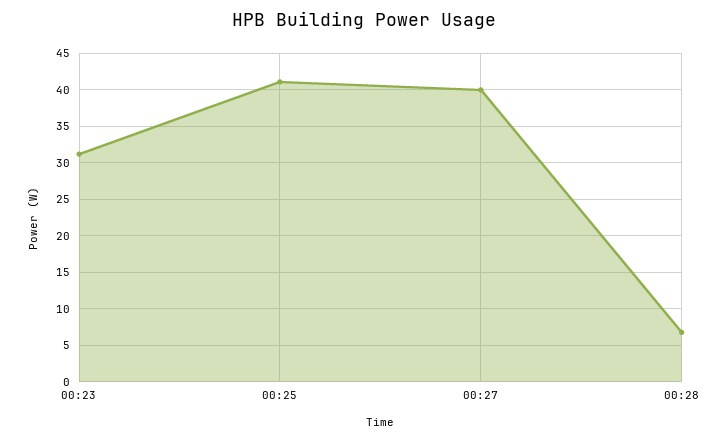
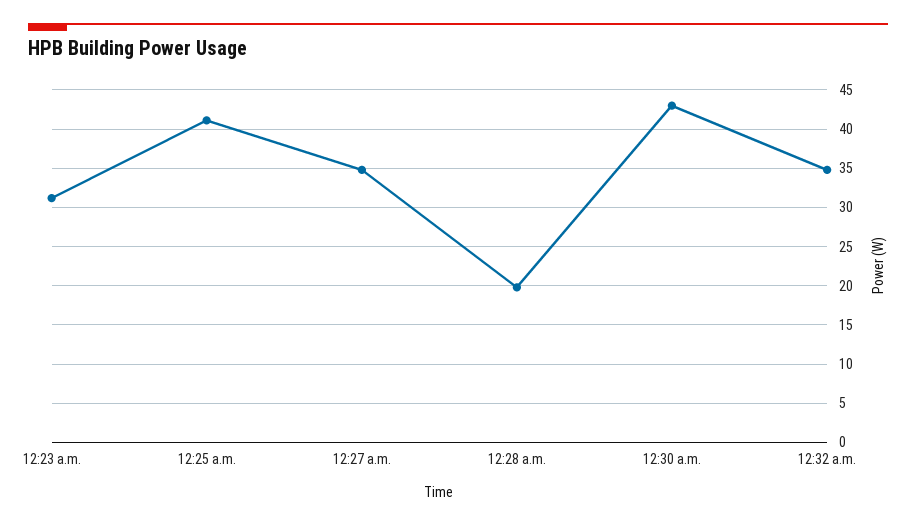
00:27: 40 -> 35
00:28: 7 -> 20
12:30 a.m.: none -> 43
12:32 a.m.: none -> 35

